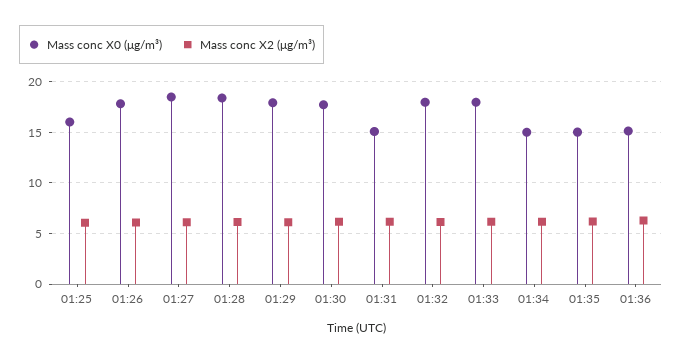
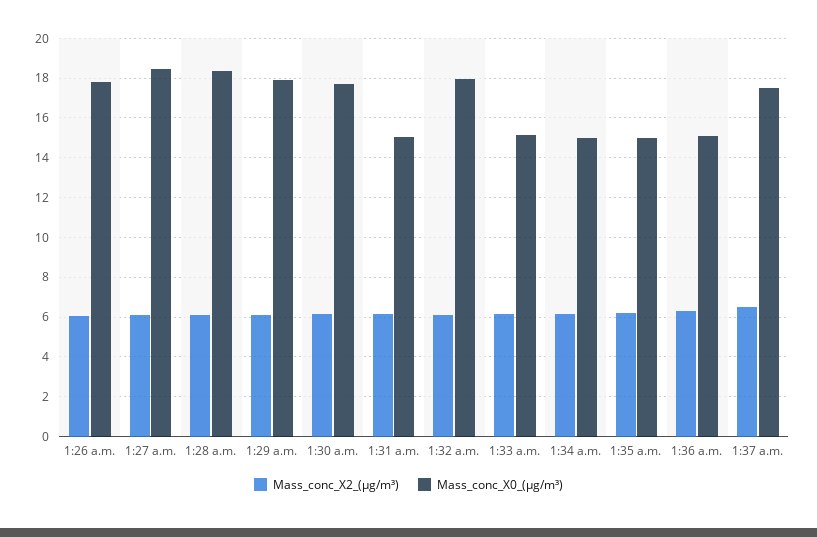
Mass conc X0 (μg/m³), 01:25: 16 -> none
Mass conc X2 (μg/m³), 01:25: 6 -> none
Mass conc X0 (μg/m³), 01:33: 18 -> 15
Mass conc X2 (μg/m³), 1:37 a.m.: none -> 6.5
Mass conc X0 (μg/m³), 1:37 a.m.: none -> 17.5

